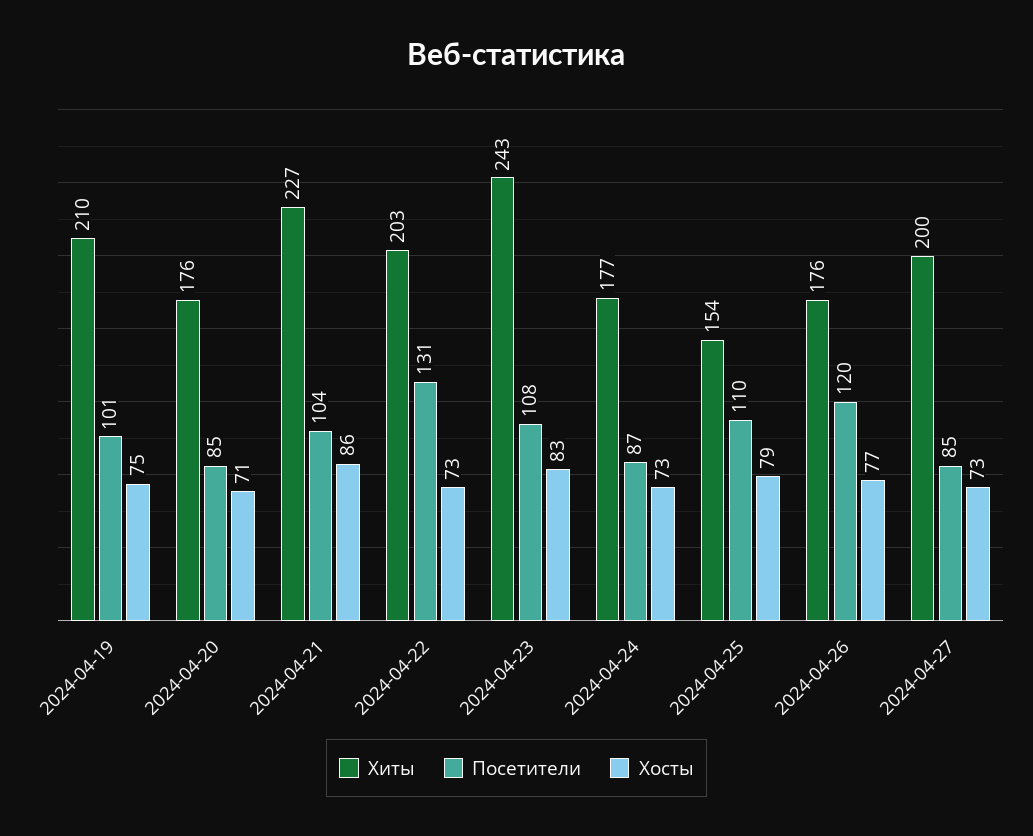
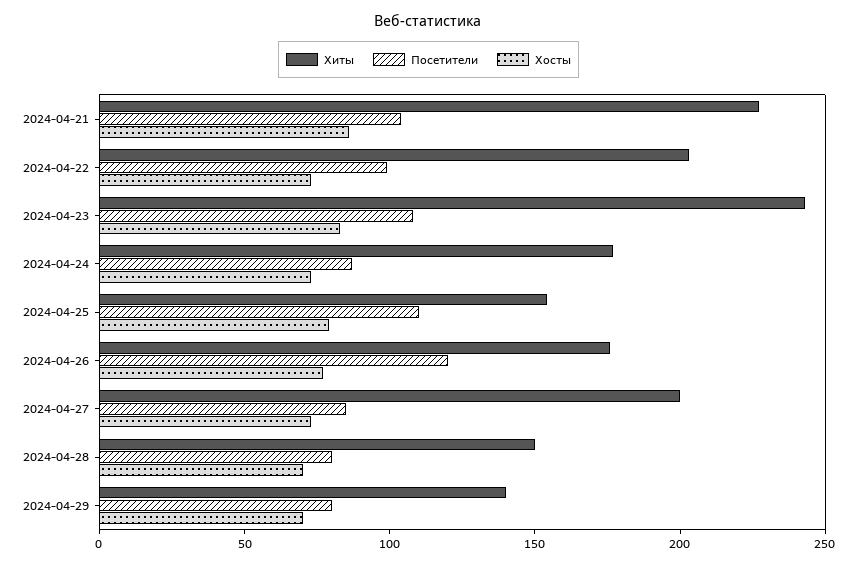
Хиты, 2024-04-19: 210 -> none
Посетители, 2024-04-19: 101 -> none
Хосты, 2024-04-19: 75 -> none
Хиты, 2024-04-20: 176 -> none
Посетители, 2024-04-20: 85 -> none
Хосты, 2024-04-20: 71 -> none
Посетители, 2024-04-22: 131 -> 100
Хиты, 2024-04-28: none -> 150
Посетители, 2024-04-28: none -> 80
Хосты, 2024-04-28: none -> 70
Хиты, 2024-04-29: none -> 140
Посетители, 2024-04-29: none -> 80
Хосты, 2024-04-29: none -> 70

